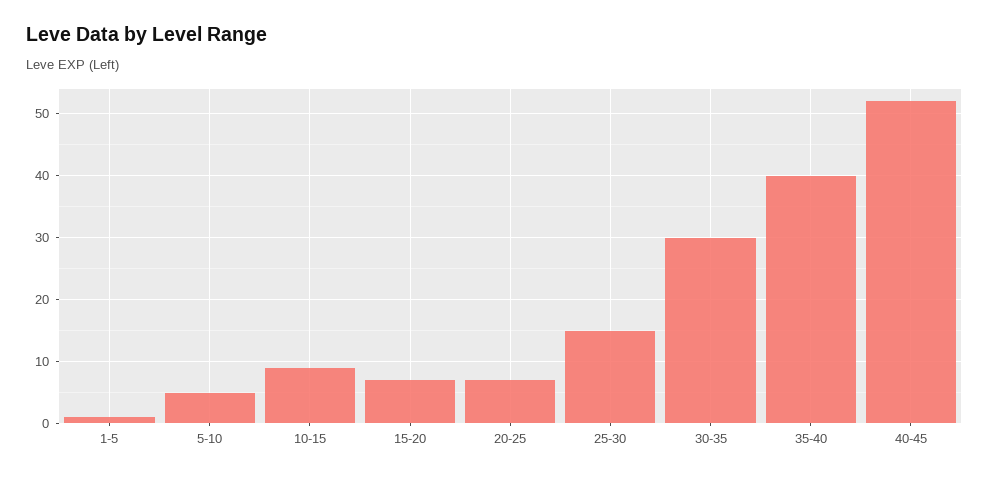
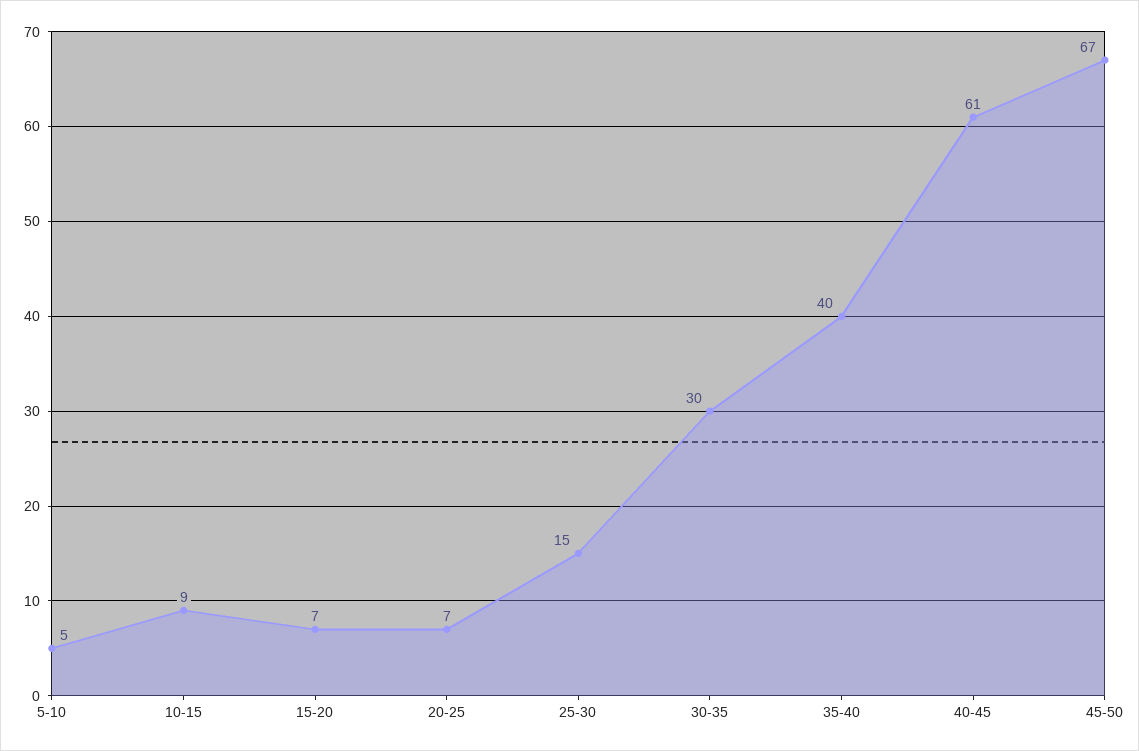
1-5: 1 -> none
40-45: 52 -> 61
45-50: none -> 67

